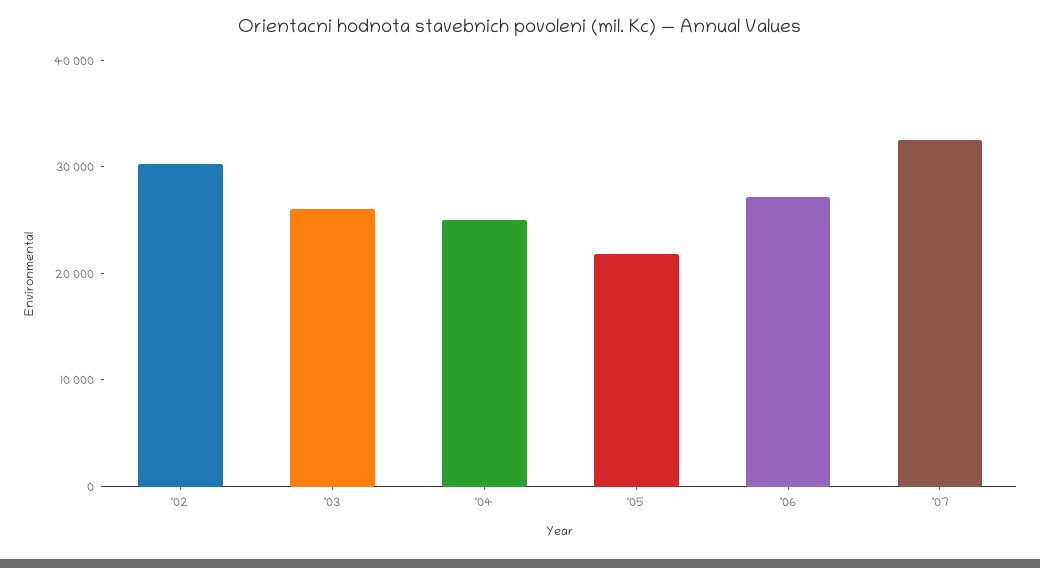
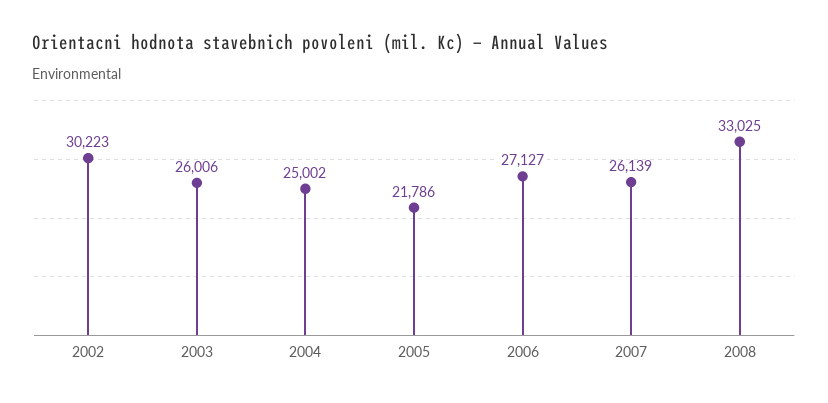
'07: 32000 -> 26139
2008: none -> 33025

